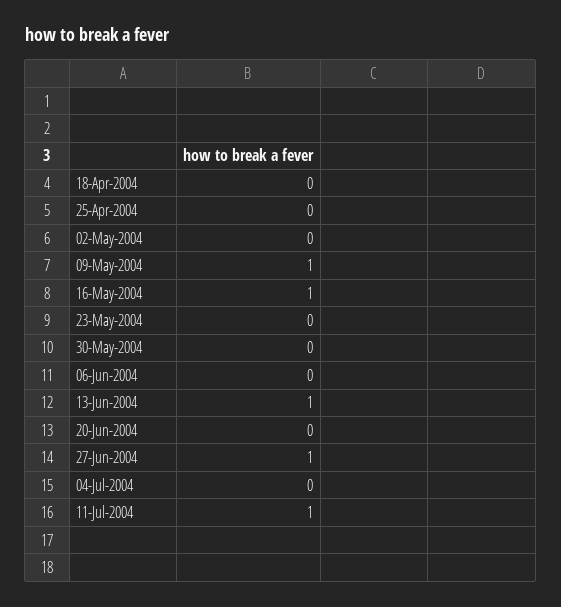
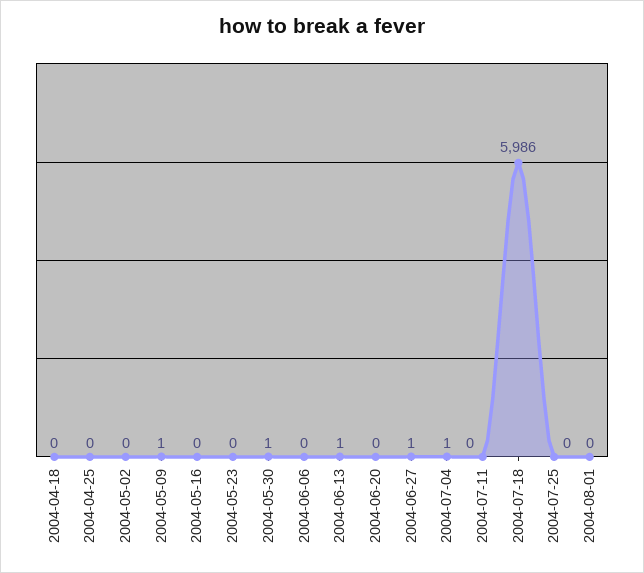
16-May-2004: 1 -> 0
30-May-2004: 0 -> 1
04-Jul-2004: 0 -> 1
11-Jul-2004: 1 -> 0
2004-07-18: none -> 5986
2004-07-25: none -> 0
2004-08-01: none -> 0

